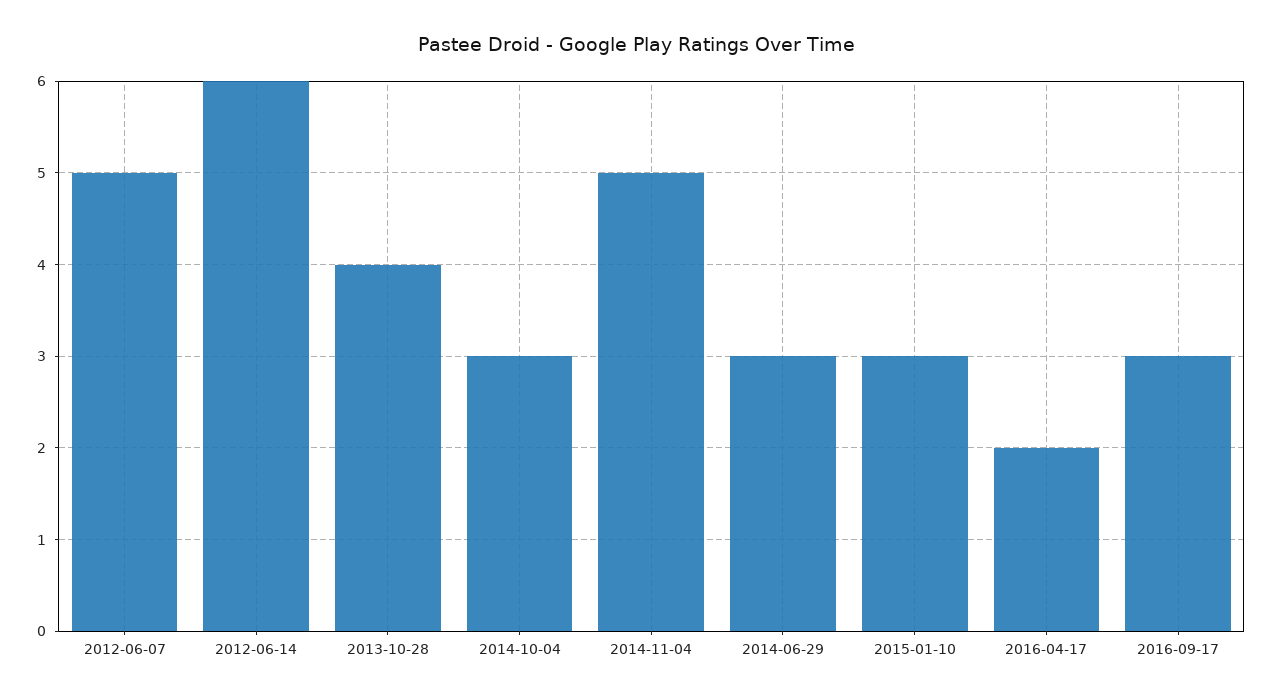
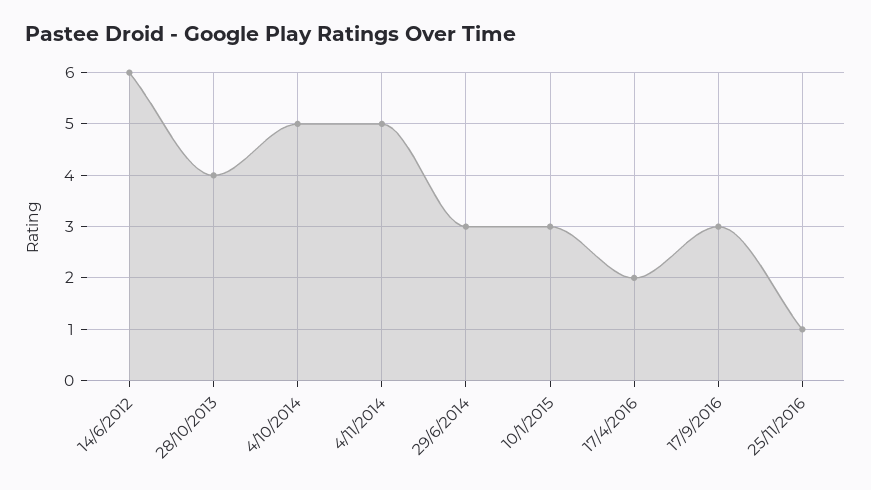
2012-06-07: 5 -> none
2014-10-04: 3 -> 5
25/11/2016: none -> 1

